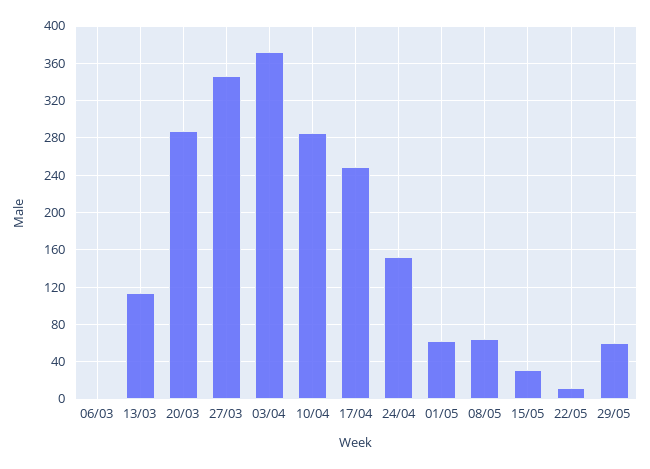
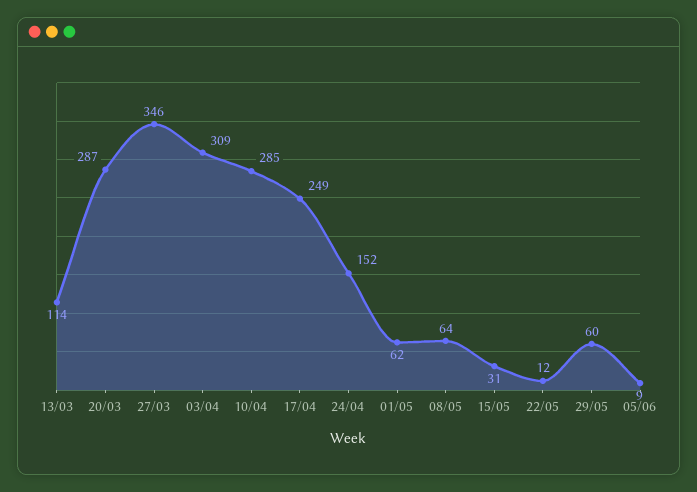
06/03: 0 -> none
03/04: 370 -> 309
05/06: none -> 9

